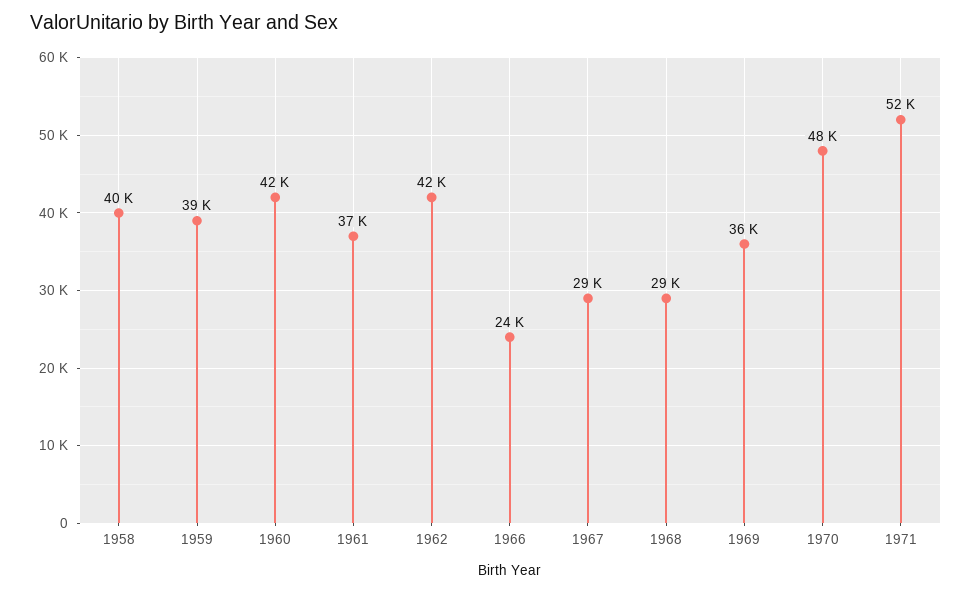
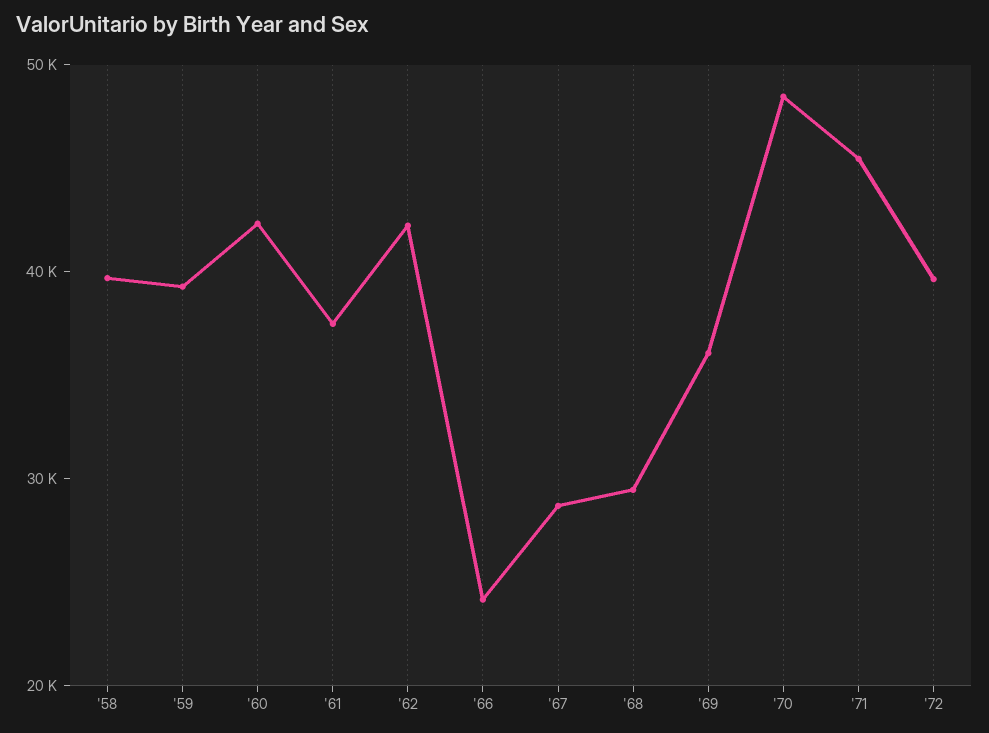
1971: 52000 -> 46000
'72: none -> 40000

